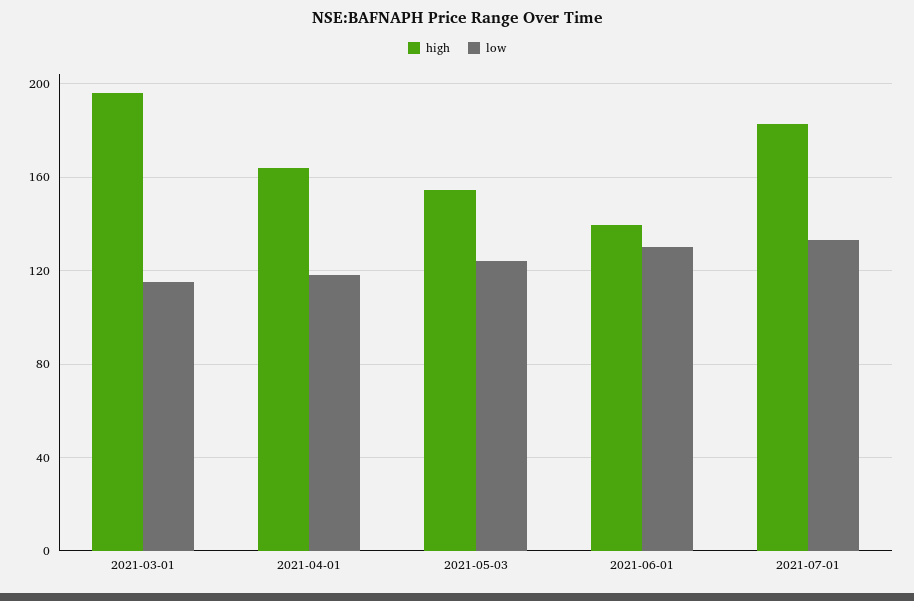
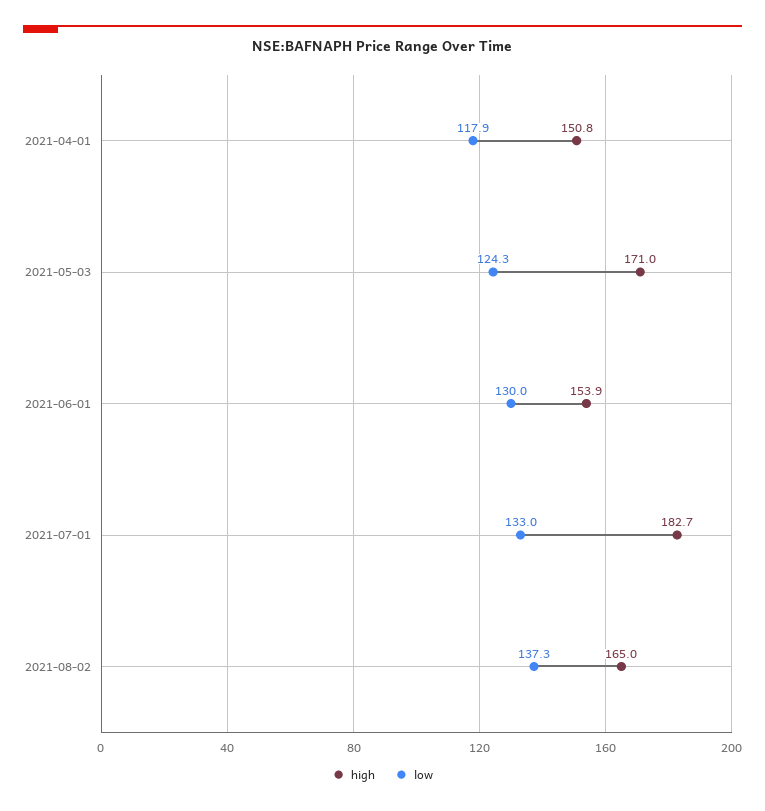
high, 2021-03-01: 195 -> none
low, 2021-03-01: 115 -> none
high, 2021-04-01: 165 -> 150.8
high, 2021-05-03: 155 -> 171
high, 2021-06-01: 140 -> 153.9
high, 2021-08-02: none -> 165
low, 2021-08-02: none -> 137.3

